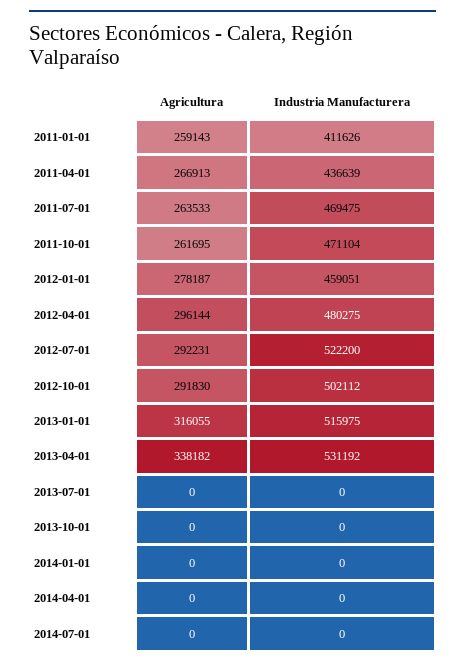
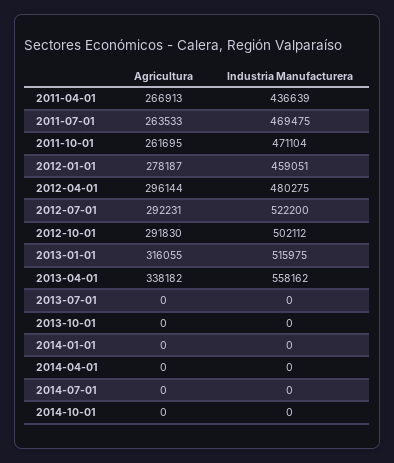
Agricultura, 2011-01-01: 259143 -> none
Industria Manufacturera, 2011-01-01: 411626 -> none
Industria Manufacturera, 2013-04-01: 531192 -> 558162
Agricultura, 2014-10-01: none -> 0
Industria Manufacturera, 2014-10-01: none -> 0

